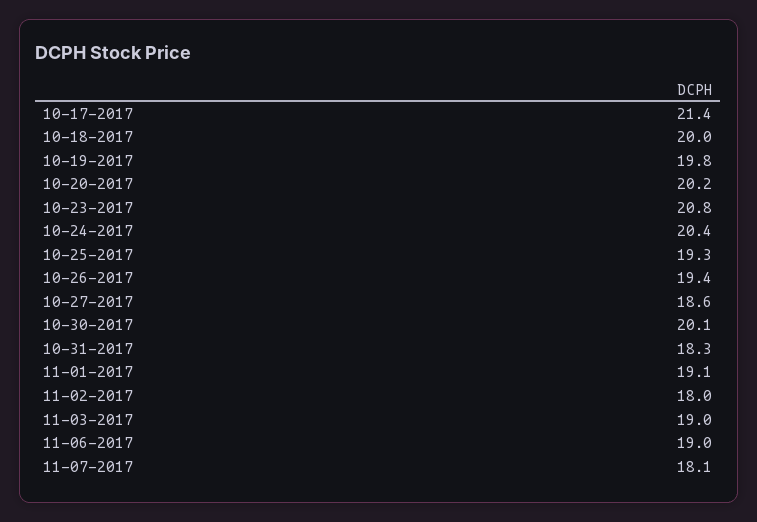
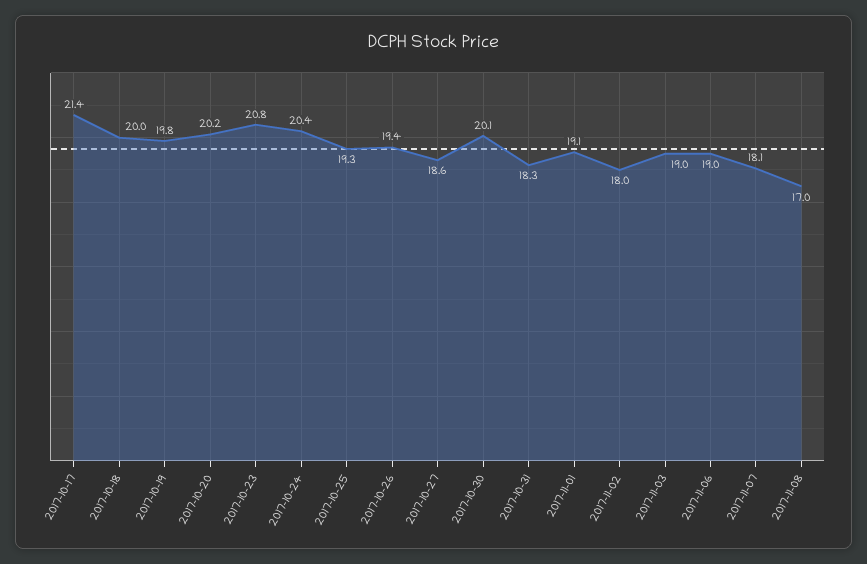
2017-11-08: none -> 17

